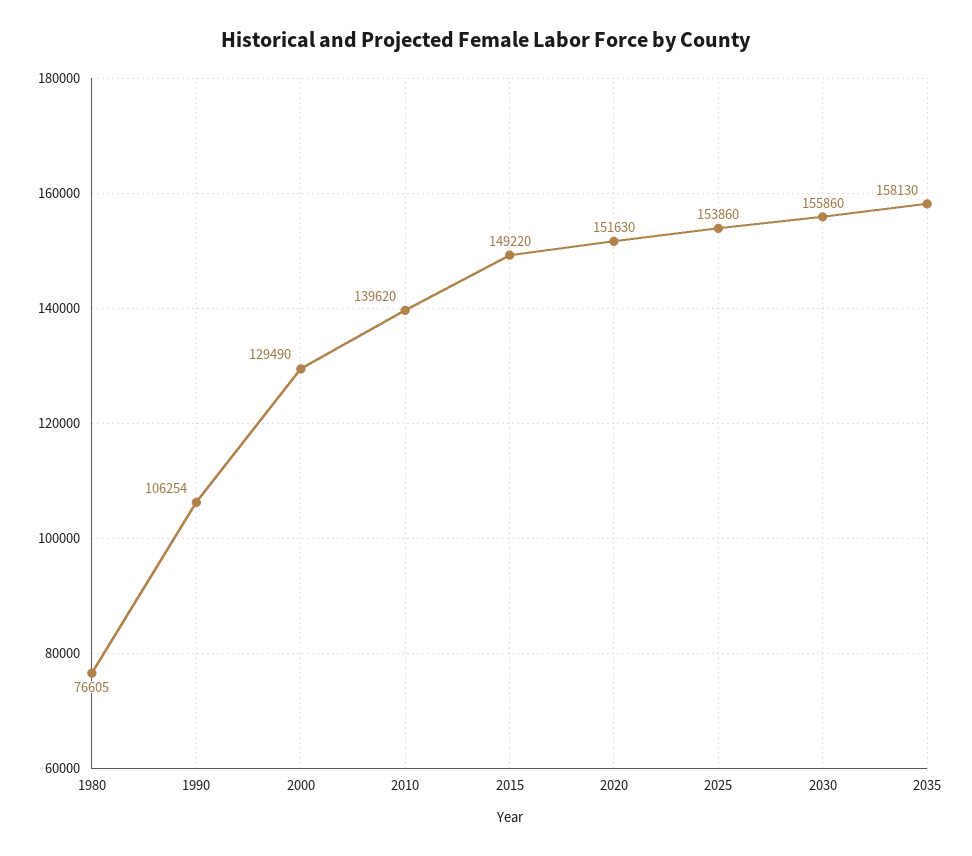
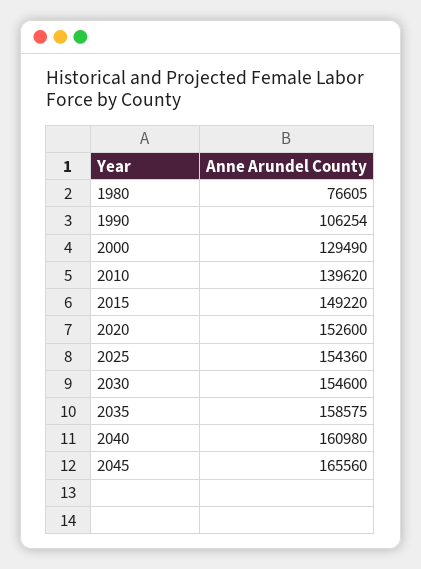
2020: 151630 -> 152600
2025: 153860 -> 154360
2030: 155860 -> 154600
2035: 158130 -> 158575
2040: none -> 160980
2045: none -> 165560

